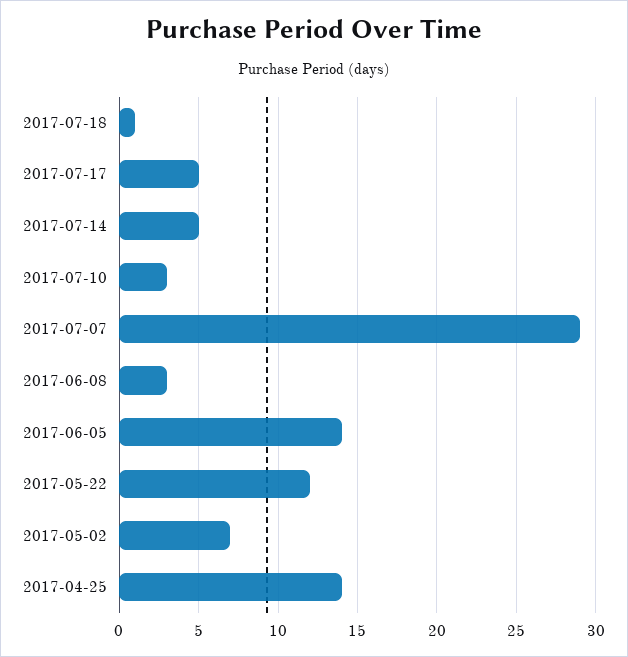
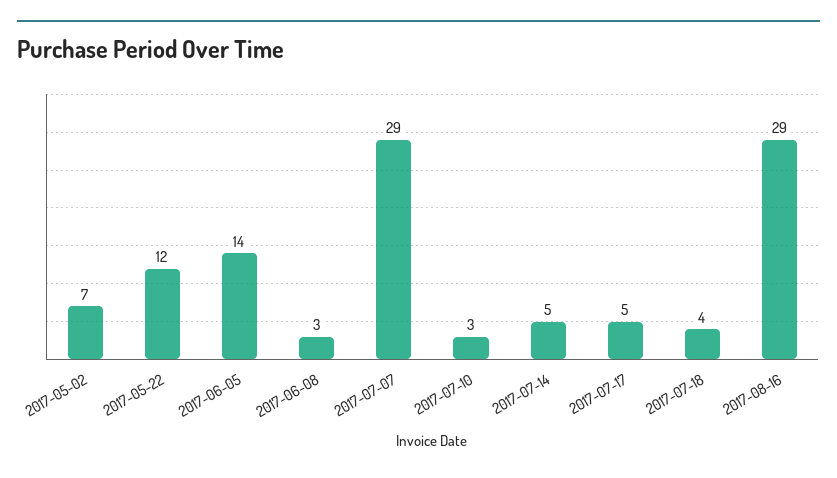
2017-07-18: 1 -> 4
2017-04-25: 14 -> none
2017-08-16: none -> 29

